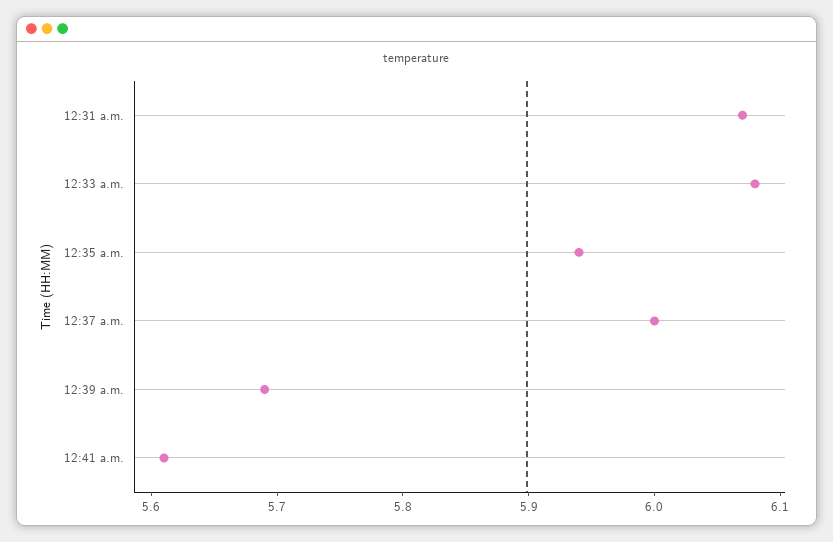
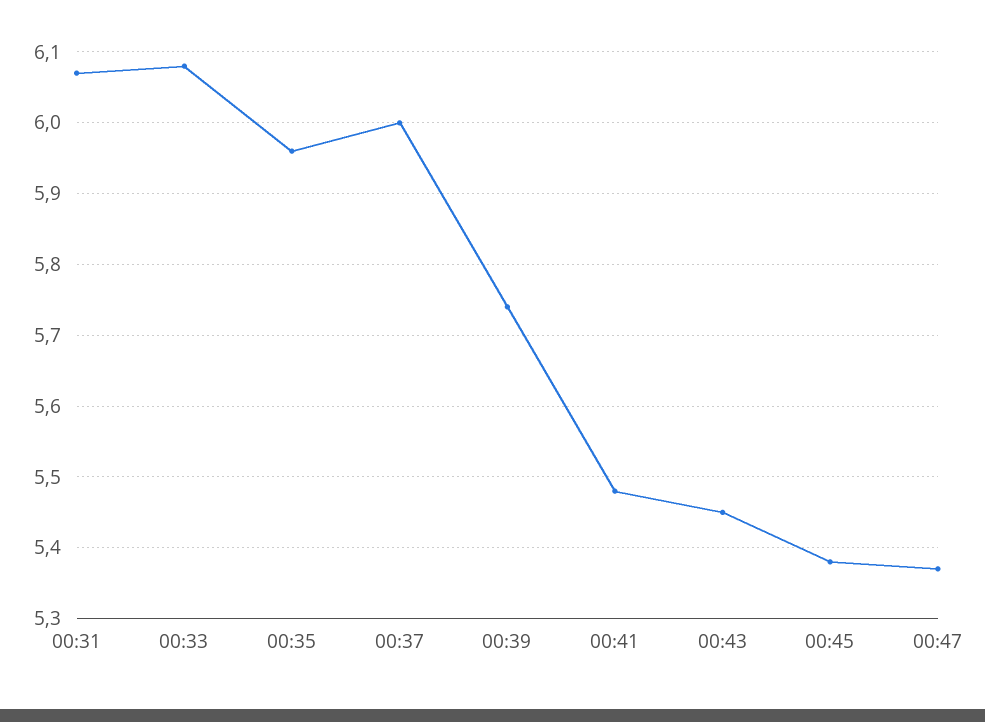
12:35 a.m.: 5.94 -> 5.96
12:39 a.m.: 5.69 -> 5.74
12:41 a.m.: 5.61 -> 5.48
00:43: none -> 5.45
00:45: none -> 5.38
00:47: none -> 5.37

